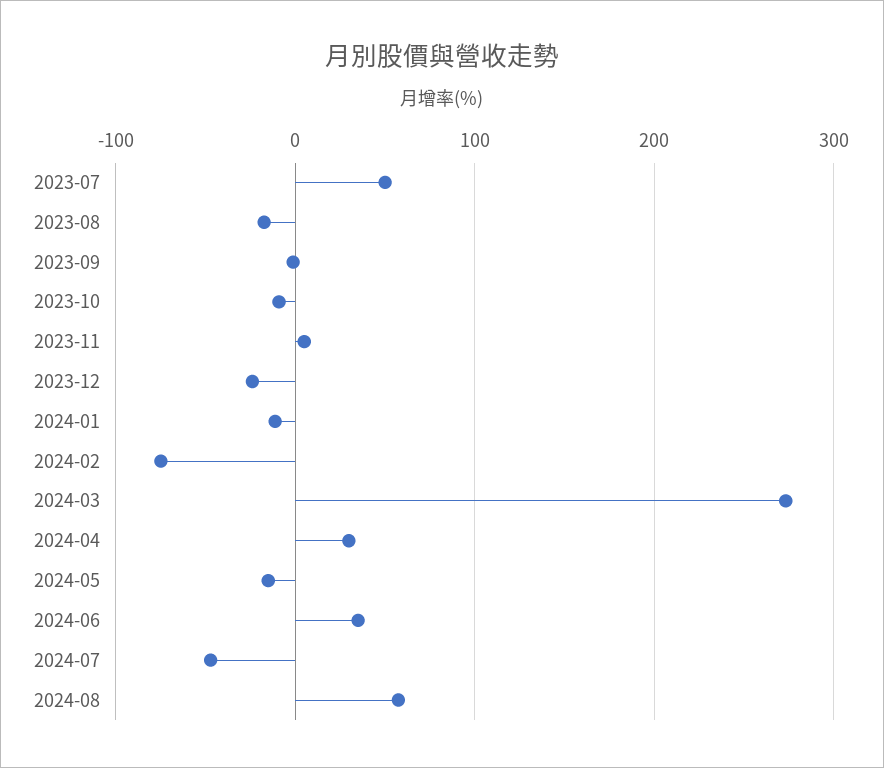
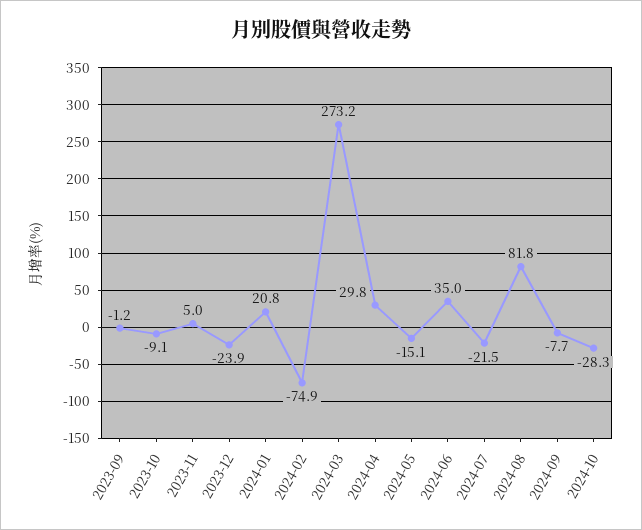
2023-07: 50 -> none
2023-08: -20 -> none
2024-01: -10 -> 20.8
2024-07: -50 -> -21.5
2024-08: 60 -> 81.8
2024-09: none -> -7.7
2024-10: none -> -28.3

